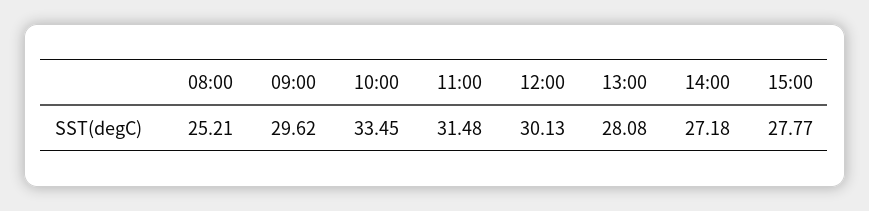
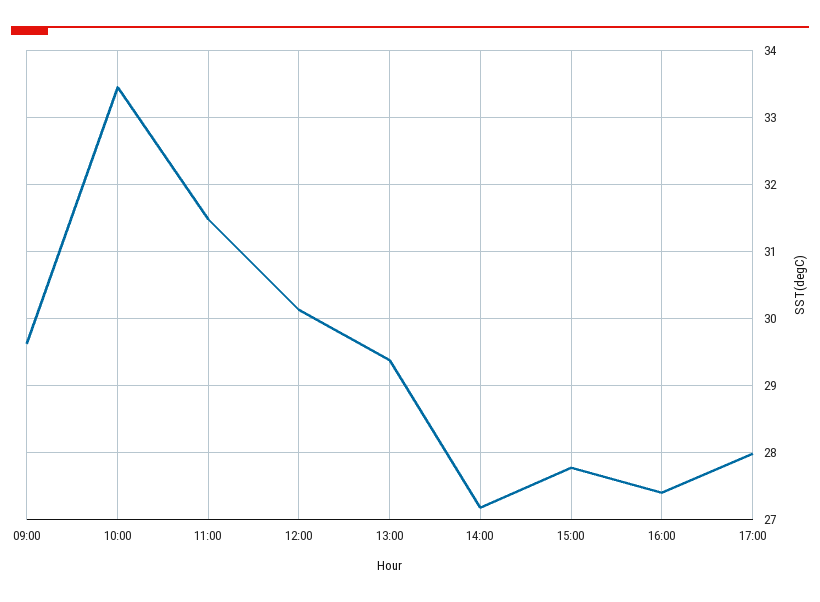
08:00: 25.21 -> none
13:00: 28.08 -> 29.4
16:00: none -> 27.4
17:00: none -> 28

